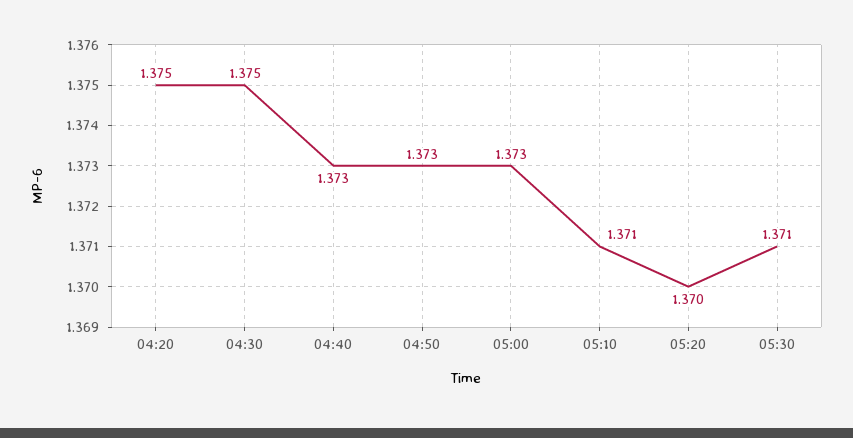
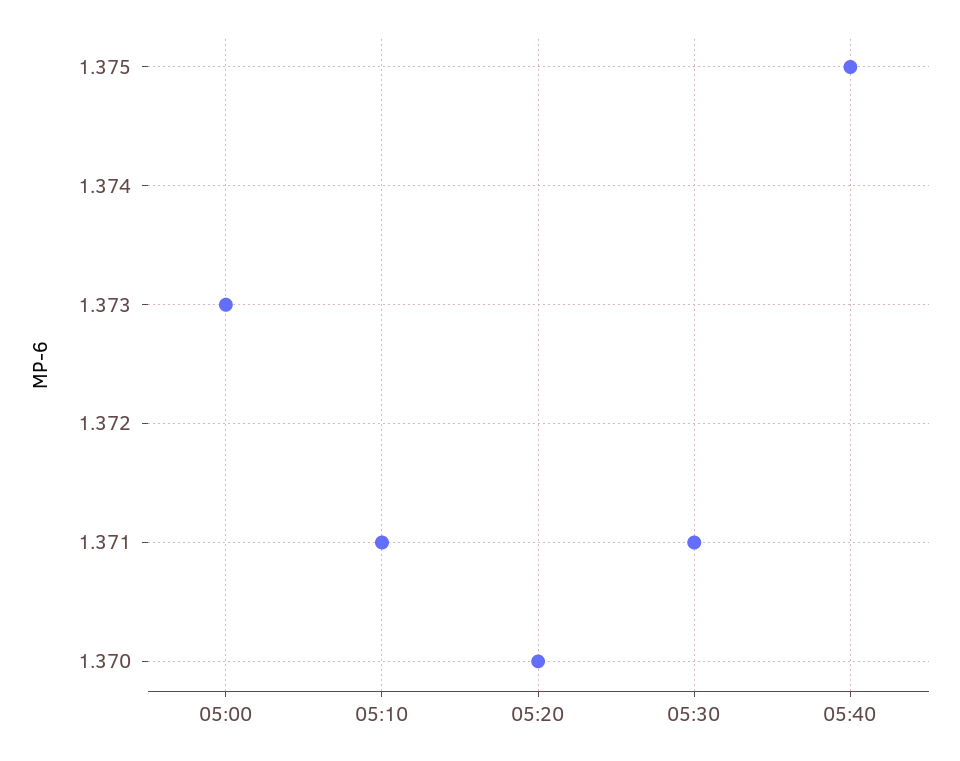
04:20: 1.375 -> none
04:30: 1.375 -> none
04:40: 1.373 -> none
04:50: 1.373 -> none
05:40: none -> 1.375

